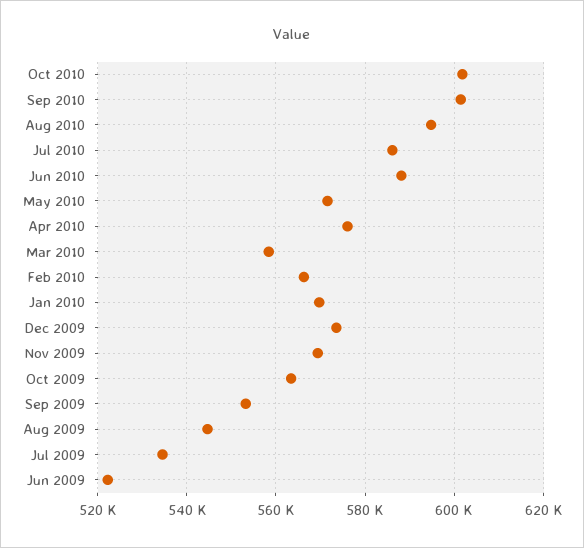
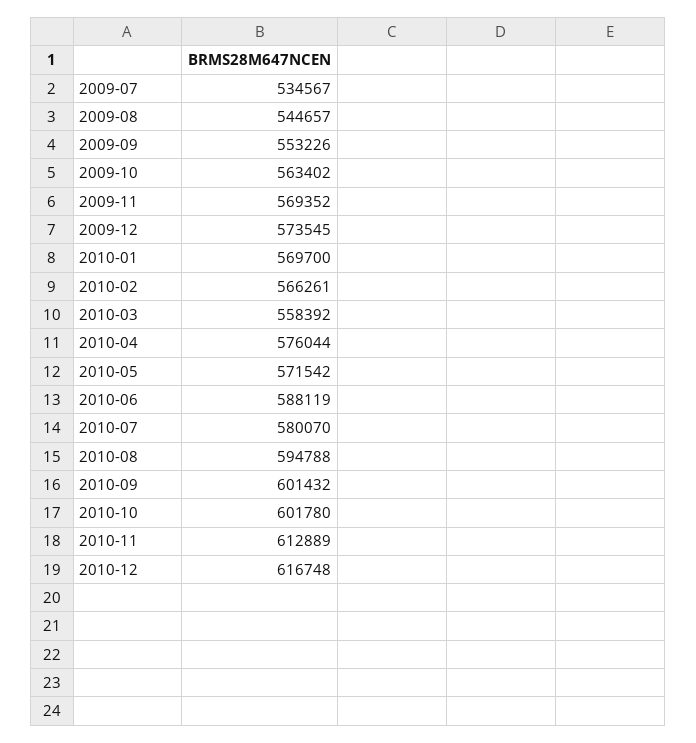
Jul 2010: 586000 -> 580070
Jun 2009: 522000 -> none
2010-11: none -> 612889
2010-12: none -> 616748

